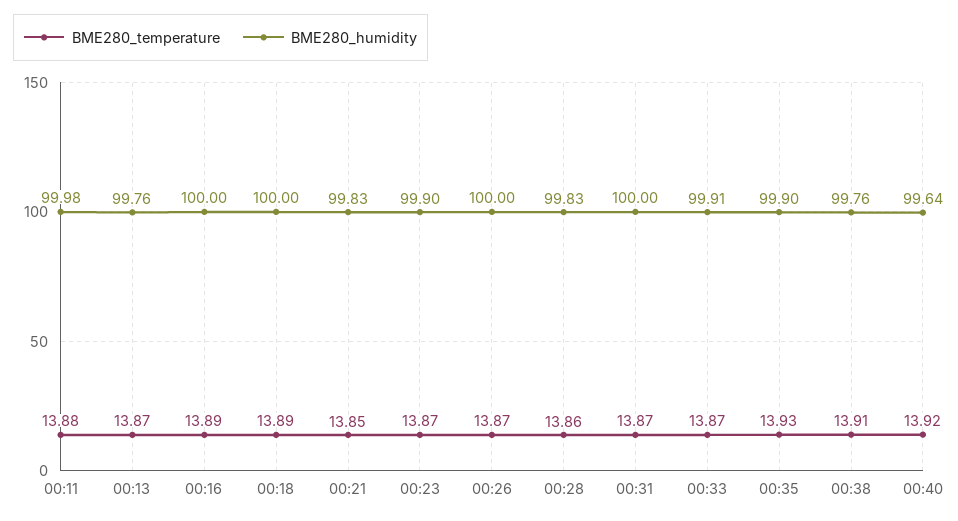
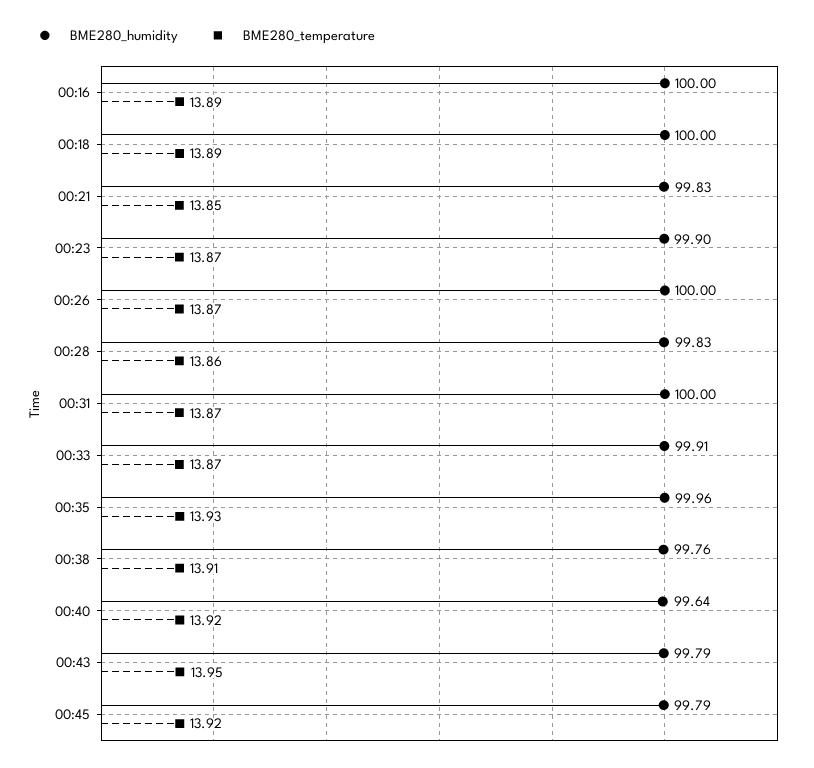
BME280_temperature, 00:11: 13.88 -> none
BME280_humidity, 00:11: 99.98 -> none
BME280_temperature, 00:13: 13.87 -> none
BME280_humidity, 00:13: 99.76 -> none
BME280_humidity, 00:35: 99.9 -> 99.96
BME280_humidity, 00:43: none -> 99.79
BME280_temperature, 00:43: none -> 13.95
BME280_humidity, 00:45: none -> 99.79
BME280_temperature, 00:45: none -> 13.92

